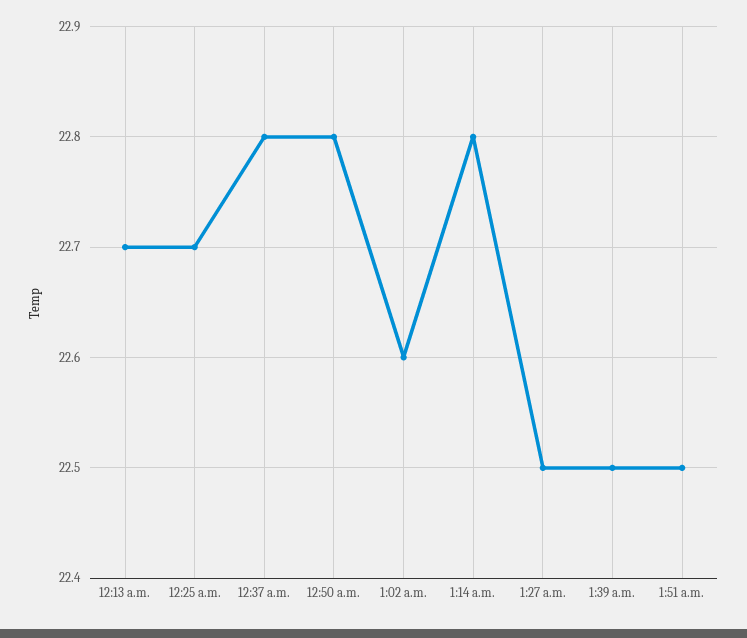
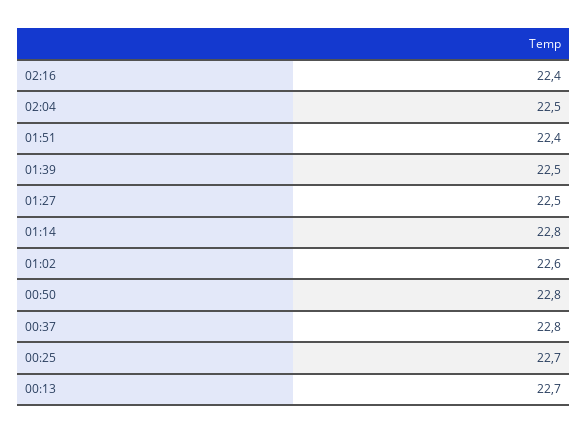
1:51 a.m.: 22.5 -> 22.4
02:16: none -> 22.4
02:04: none -> 22.5

